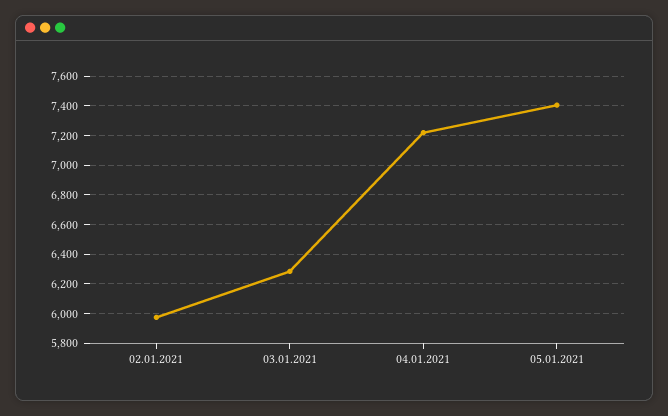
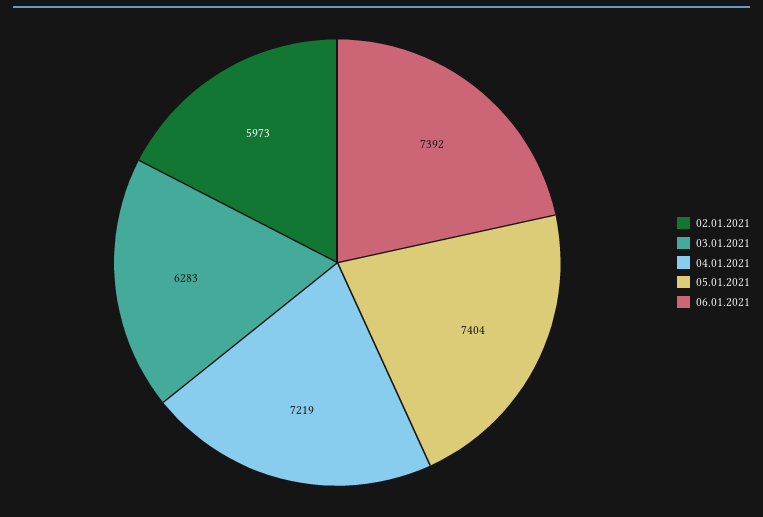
06.01.2021: none -> 7392

